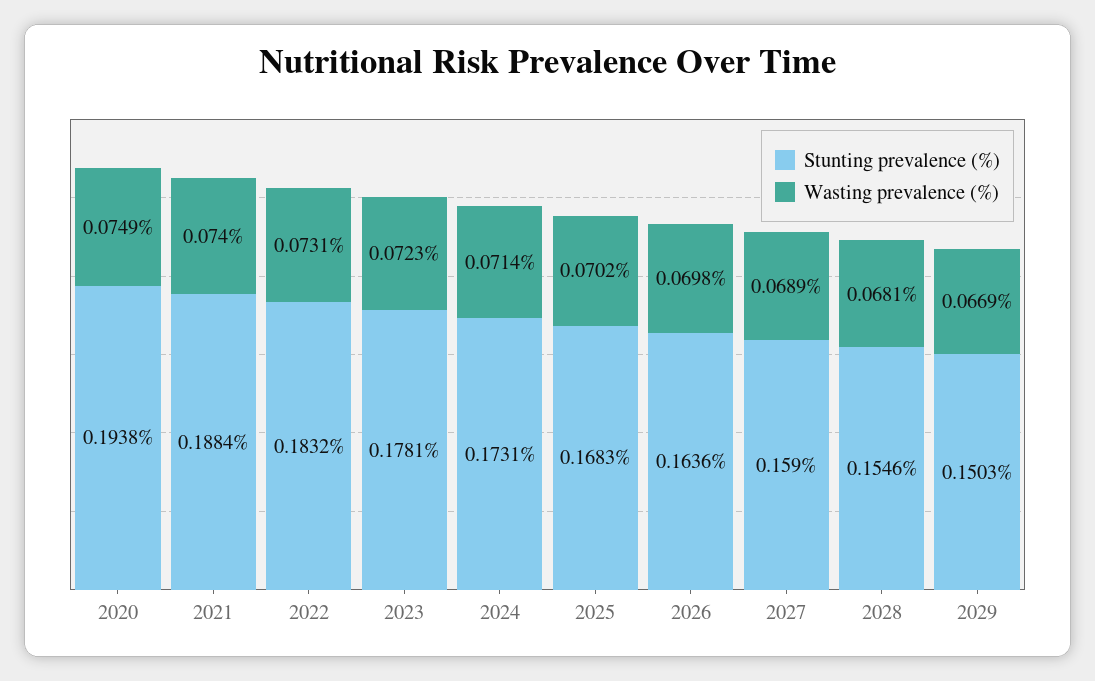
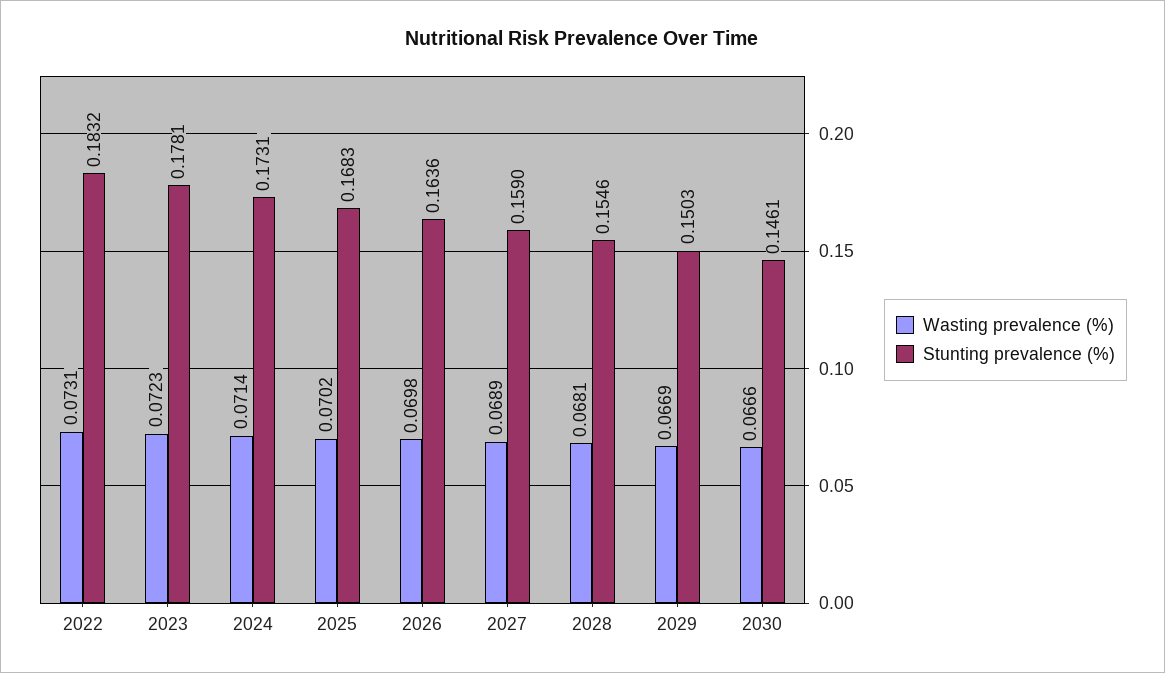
Stunting prevalence (%), 2020: 0.1938 -> none
Wasting prevalence (%), 2020: 0.0749 -> none
Stunting prevalence (%), 2021: 0.1884 -> none
Wasting prevalence (%), 2021: 0.074 -> none
Wasting prevalence (%), 2030: none -> 0.0666
Stunting prevalence (%), 2030: none -> 0.1461

